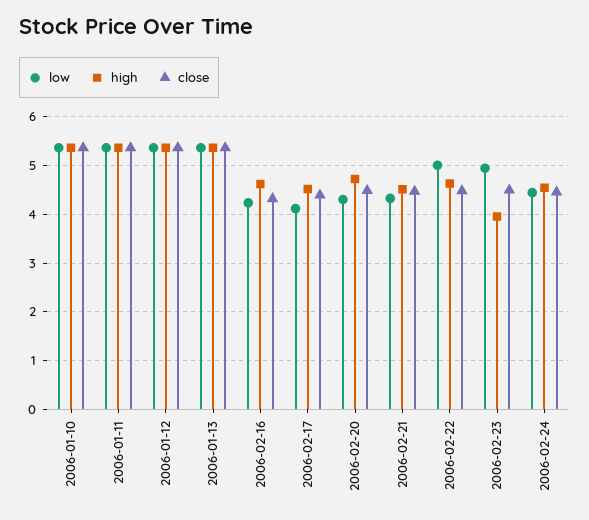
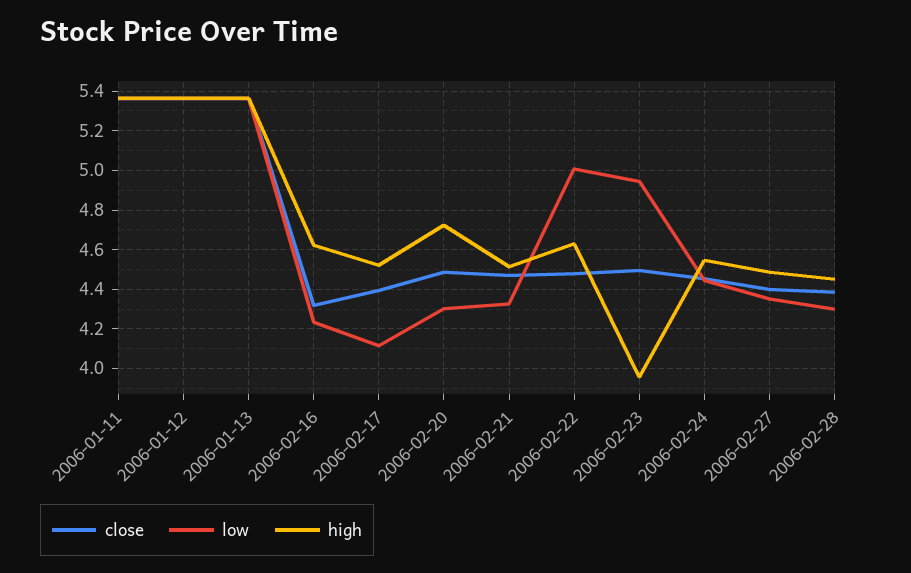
low, 2006-01-10: 5.4 -> none
high, 2006-01-10: 5.4 -> none
close, 2006-01-10: 5.4 -> none
close, 2006-02-27: none -> 4.4
low, 2006-02-27: none -> 4.35
high, 2006-02-27: none -> 4.5
close, 2006-02-28: none -> 4.4
low, 2006-02-28: none -> 4.3
high, 2006-02-28: none -> 4.45

